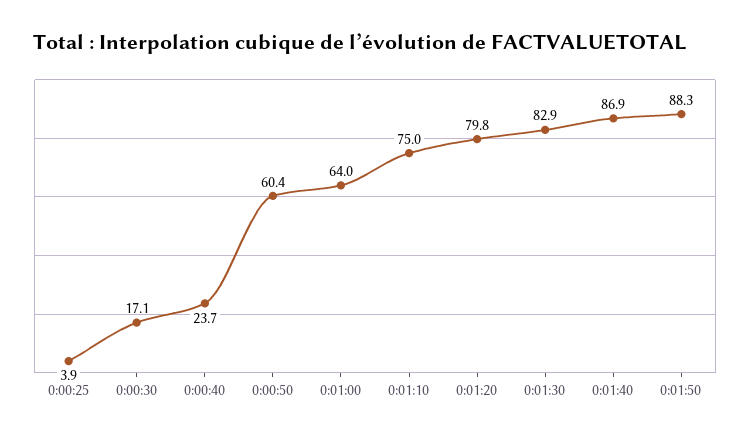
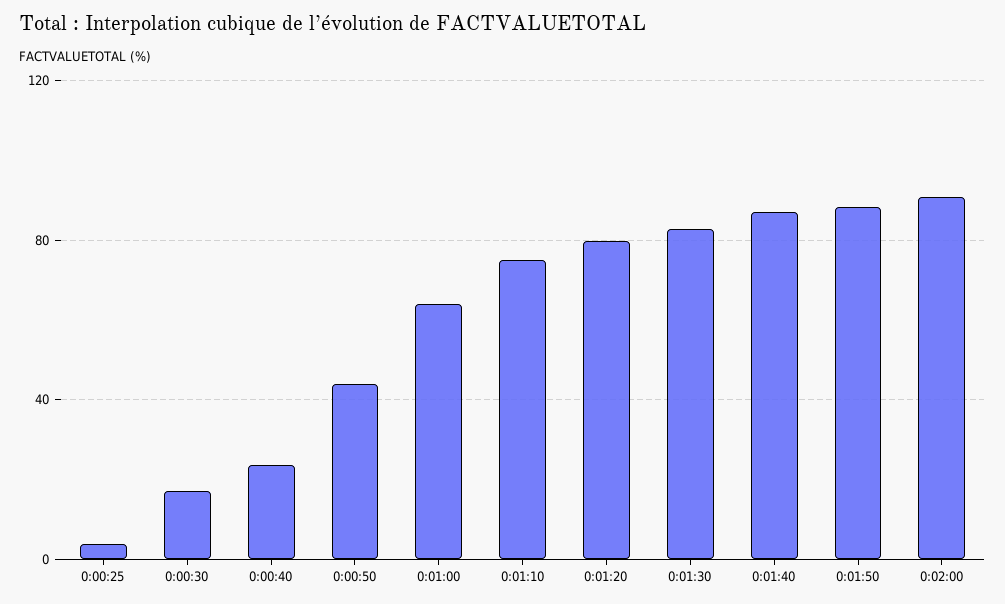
0:00:50: 60.4 -> 45
0:02:00: none -> 90

